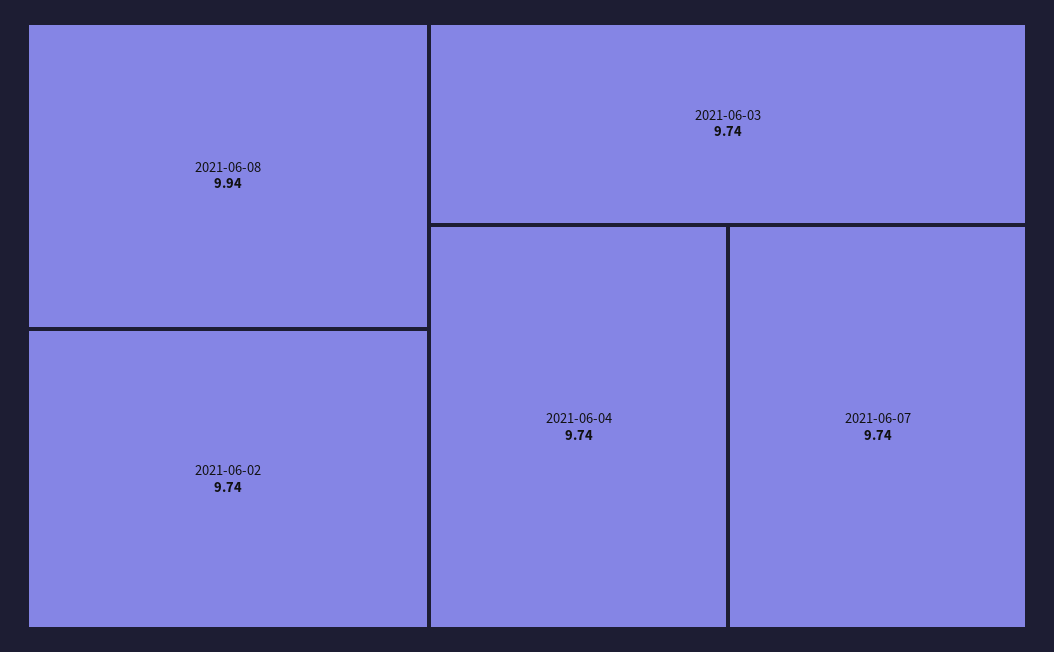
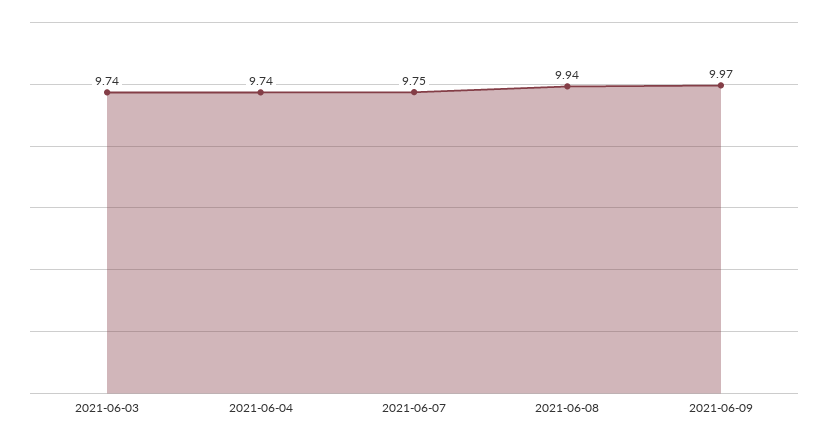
2021-06-02: 9.74 -> none
2021-06-07: 9.74 -> 9.75
2021-06-09: none -> 9.97

